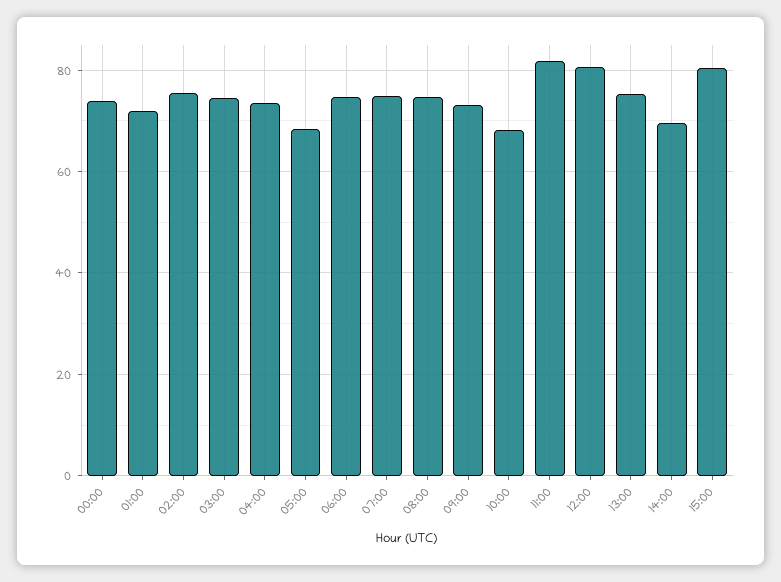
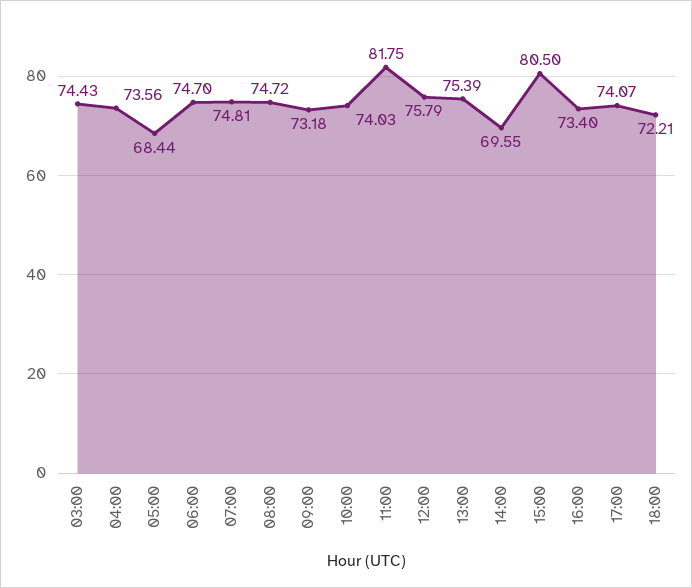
00:00: 74 -> none
01:00: 72 -> none
02:00: 76 -> none
10:00: 68 -> 74.03
12:00: 80 -> 75.79
16:00: none -> 73.4
17:00: none -> 74.07
18:00: none -> 72.21

